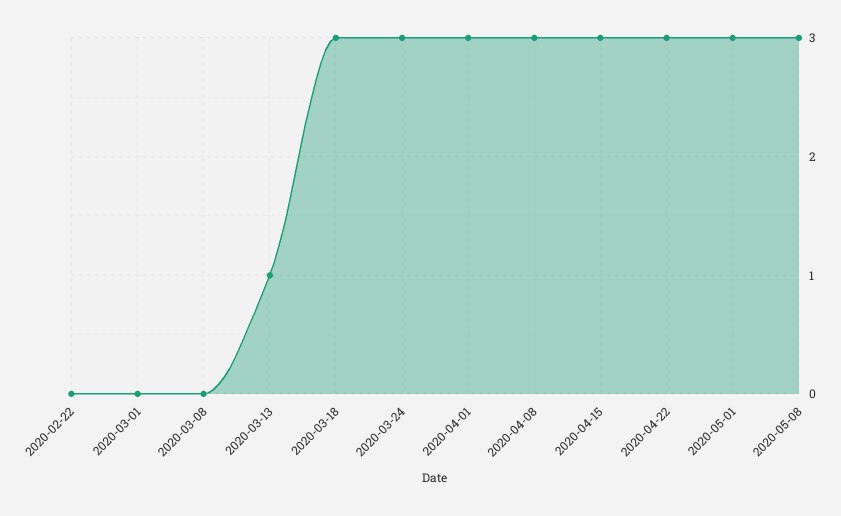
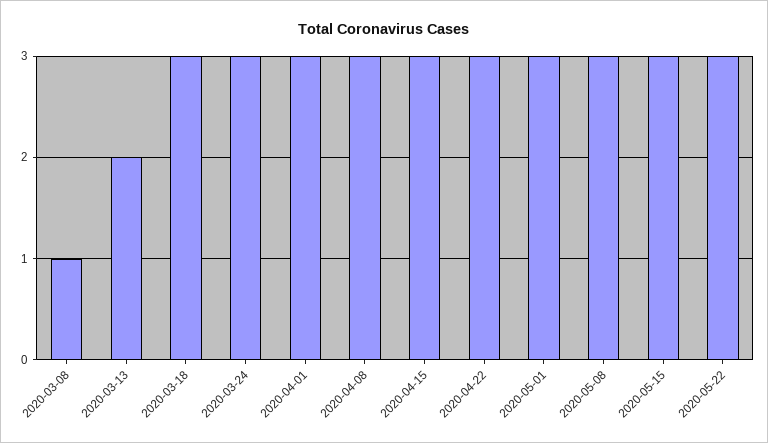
2020-02-22: 0 -> none
2020-03-01: 0 -> none
2020-03-08: 0 -> 1
2020-03-13: 1 -> 2
2020-05-15: none -> 3
2020-05-22: none -> 3

